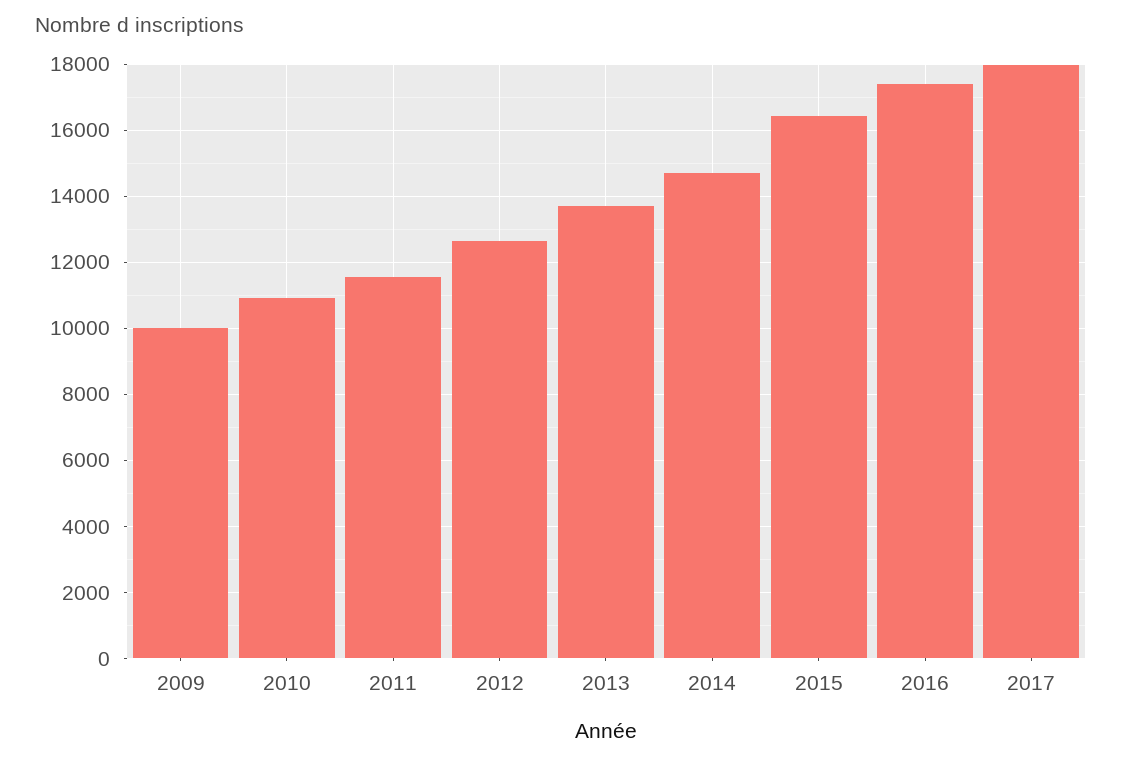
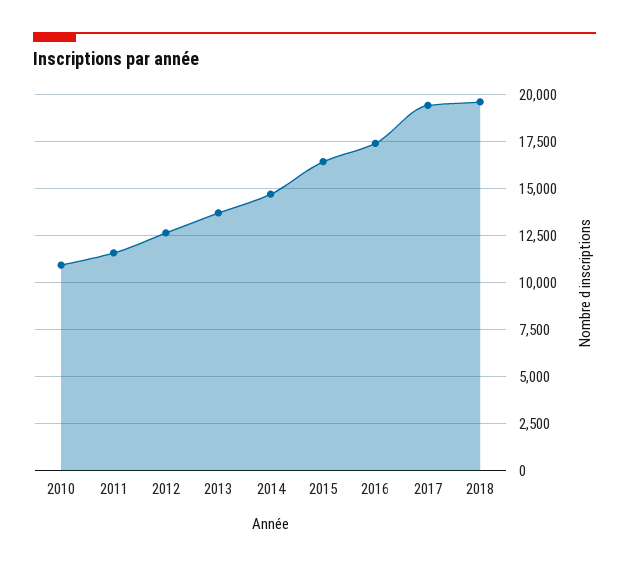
2009: 10000 -> none
2017: 18000 -> 19500
2018: none -> 19500

